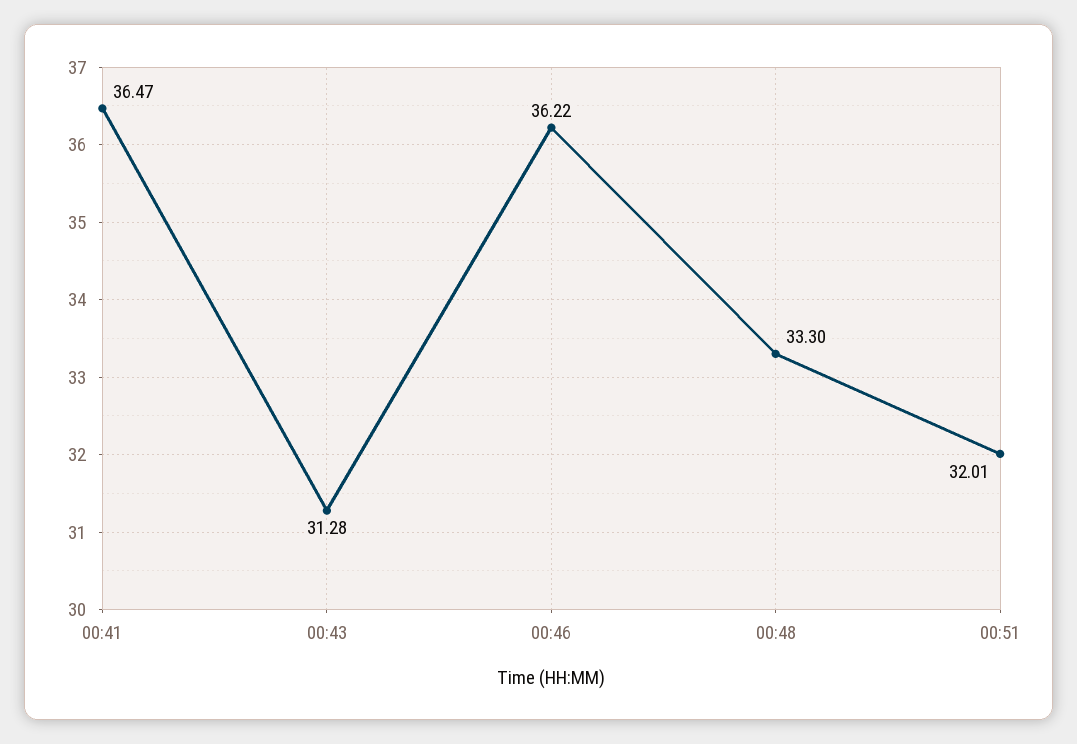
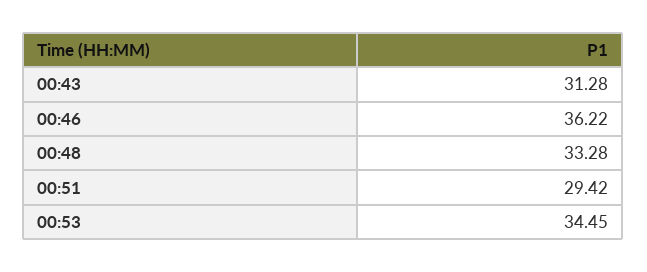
00:41: 36.47 -> none
00:48: 33.3 -> 33.28
00:51: 32.01 -> 29.42
00:53: none -> 34.45

